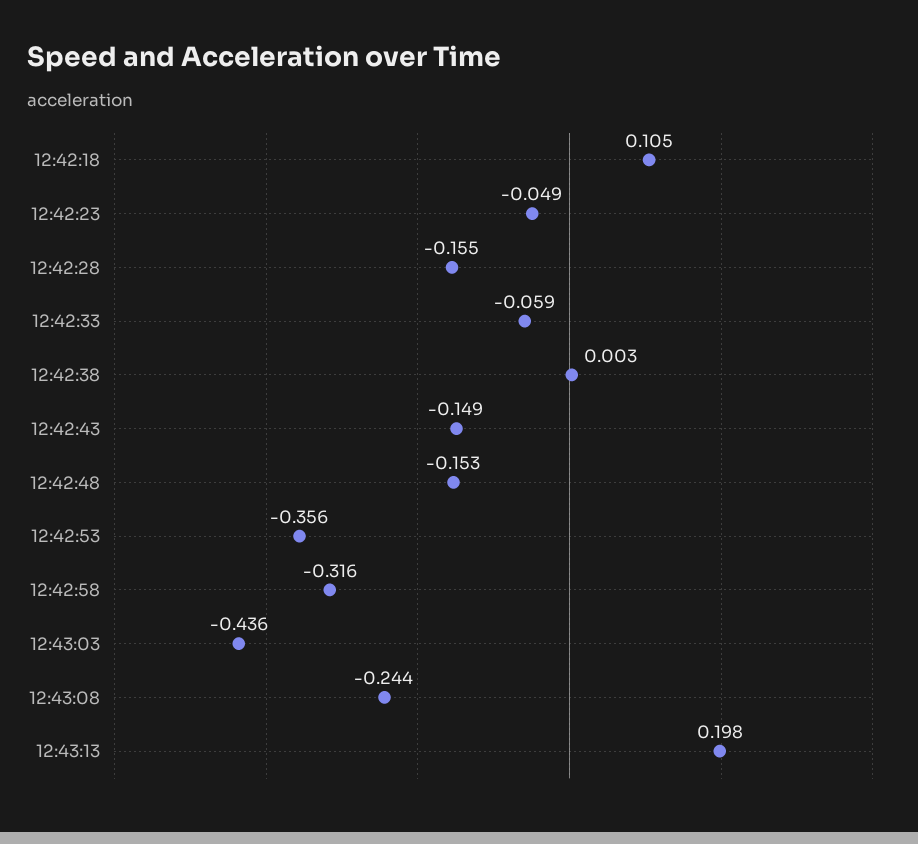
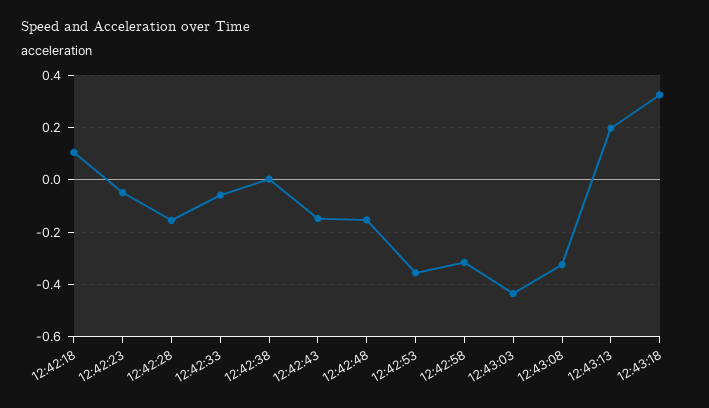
12:43:08: -0.244 -> -0.325
12:43:18: none -> 0.325

